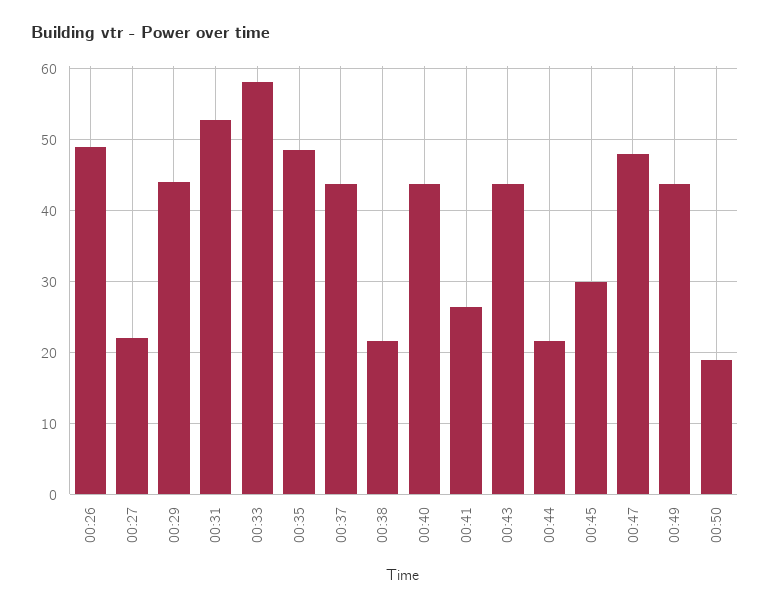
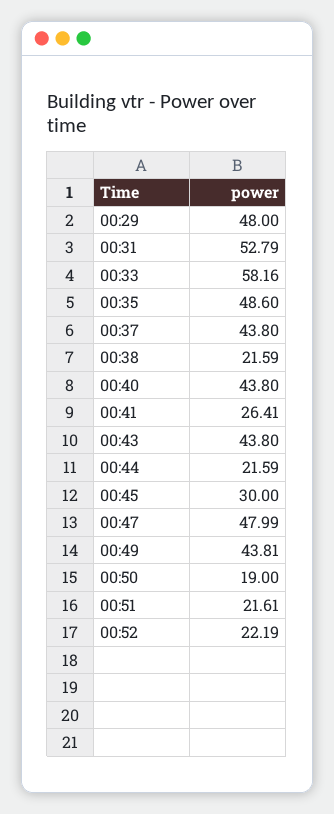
00:26: 49 -> none
00:27: 22 -> none
00:29: 44 -> 48
00:51: none -> 21.61
00:52: none -> 22.19

